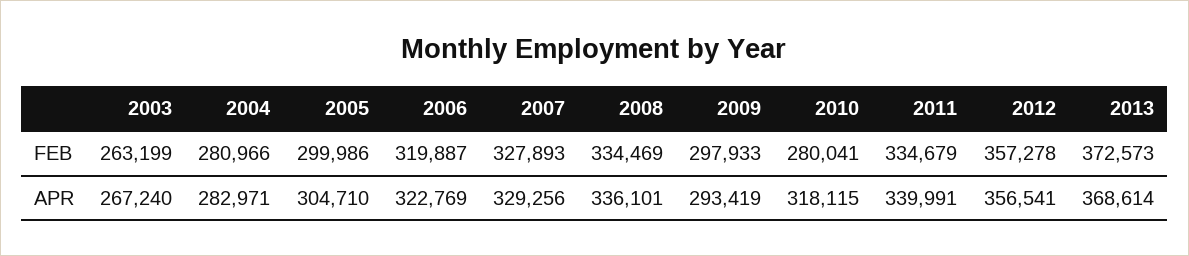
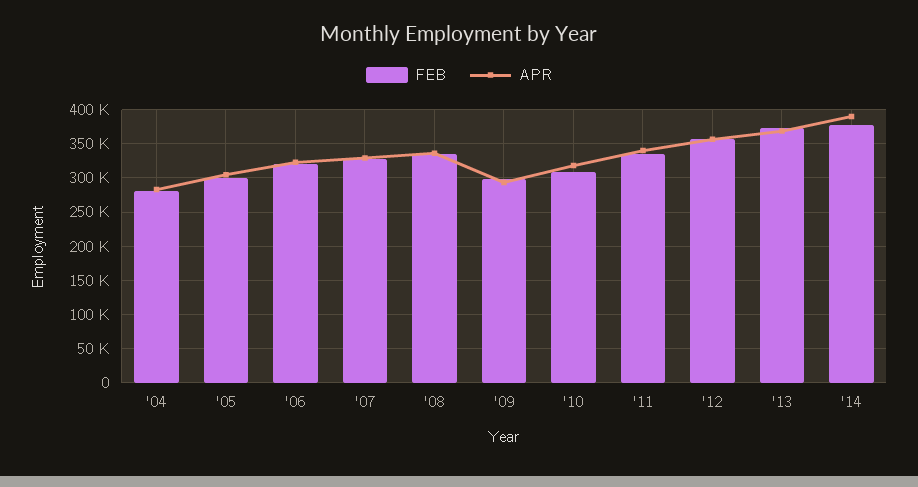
FEB, 2003: 263199 -> none
FEB, 2010: 280041 -> 310000
APR, 2003: 267240 -> none
FEB, '14: none -> 380000
APR, '14: none -> 390000

